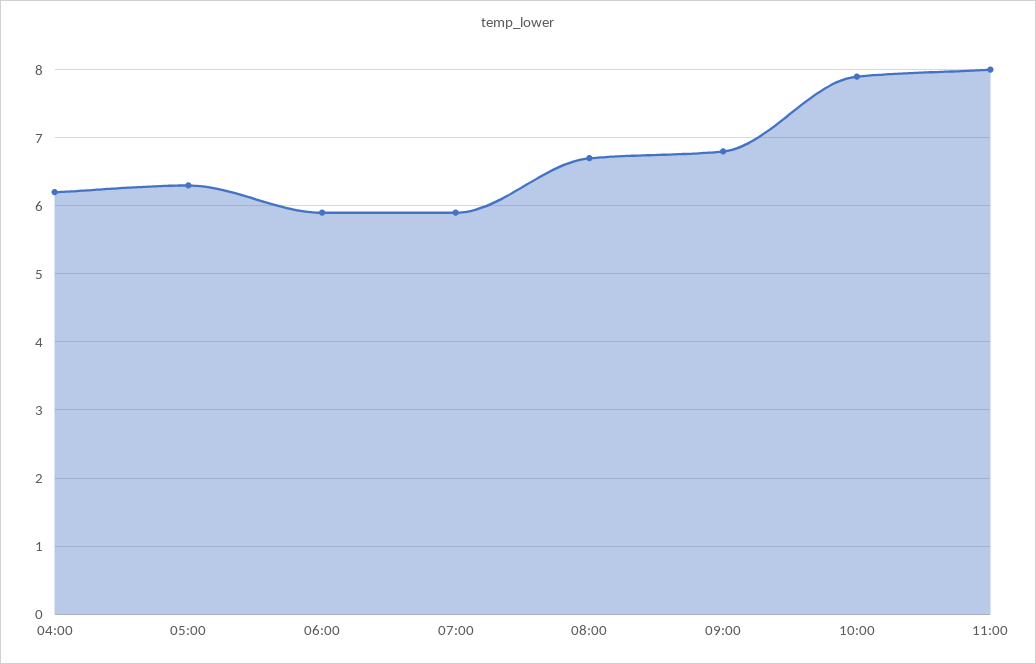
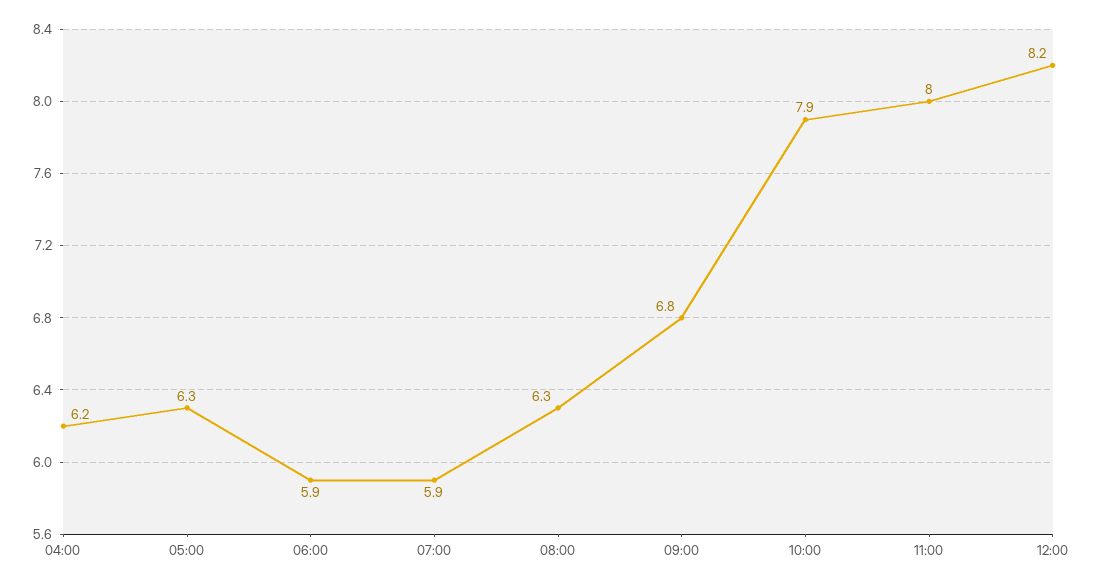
08:00: 6.7 -> 6.3
12:00: none -> 8.2

